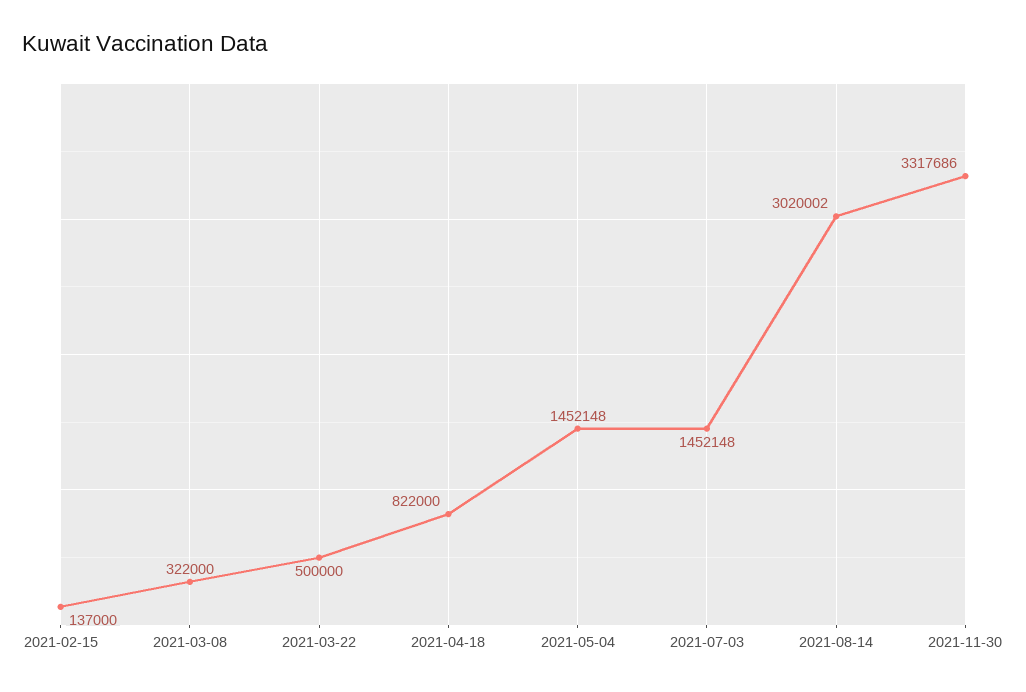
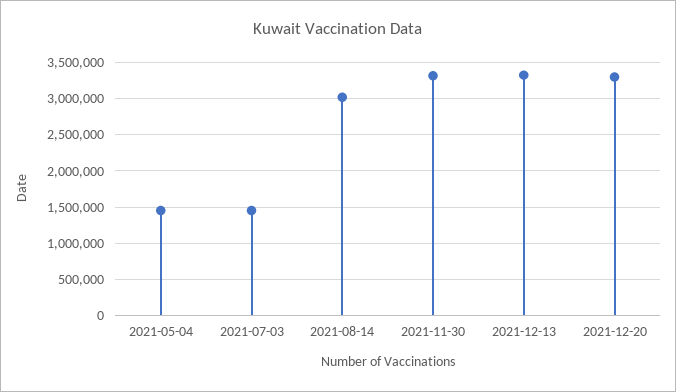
2021-02-15: 137000 -> none
2021-03-08: 322000 -> none
2021-03-22: 500000 -> none
2021-04-18: 822000 -> none
2021-12-13: none -> 3300000
2021-12-20: none -> 3300000

